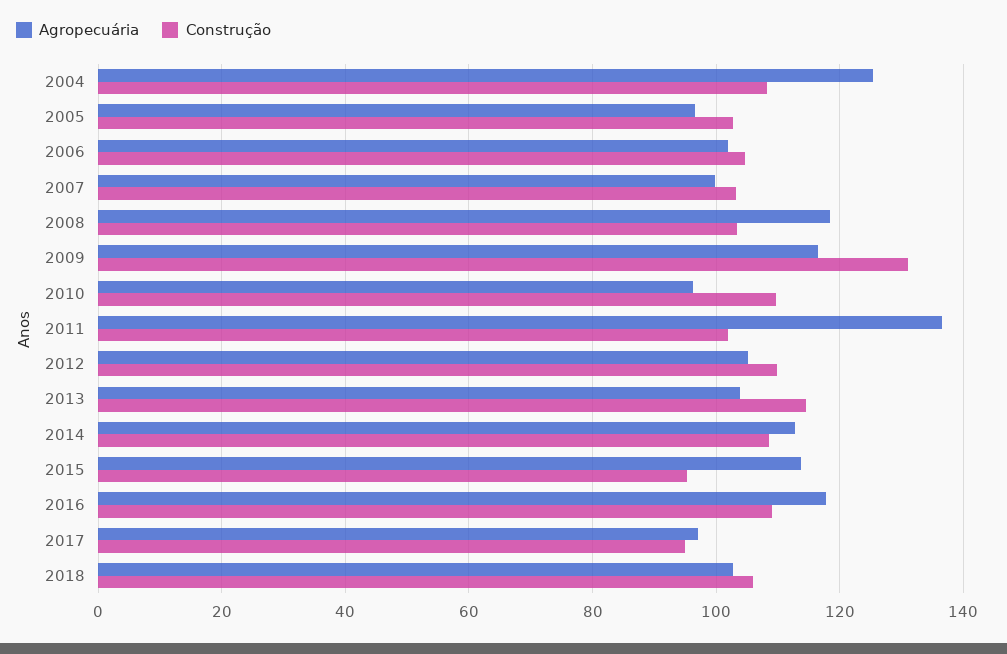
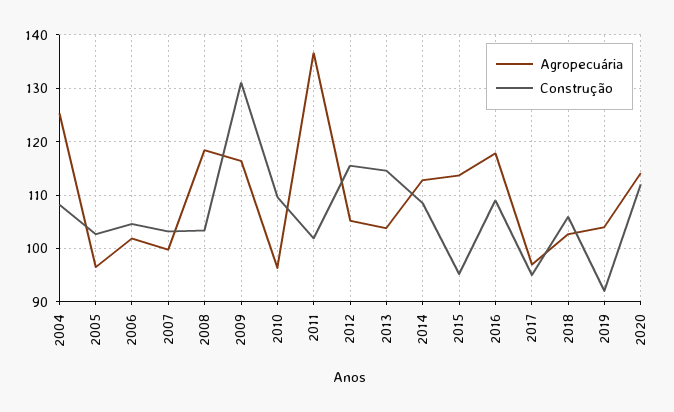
Construção, 2012: 110 -> 116
Agropecuária, 2019: none -> 104
Construção, 2019: none -> 92
Agropecuária, 2020: none -> 114
Construção, 2020: none -> 112

